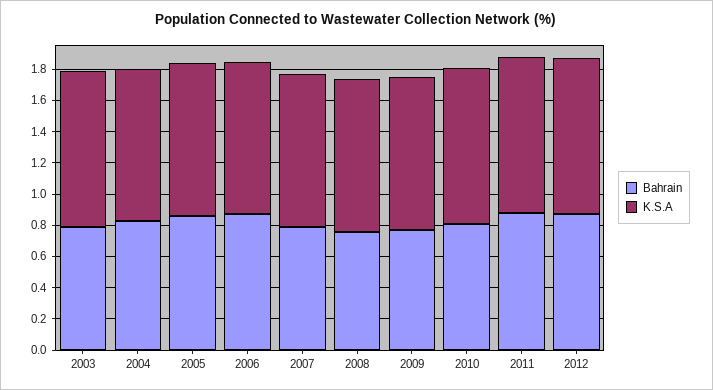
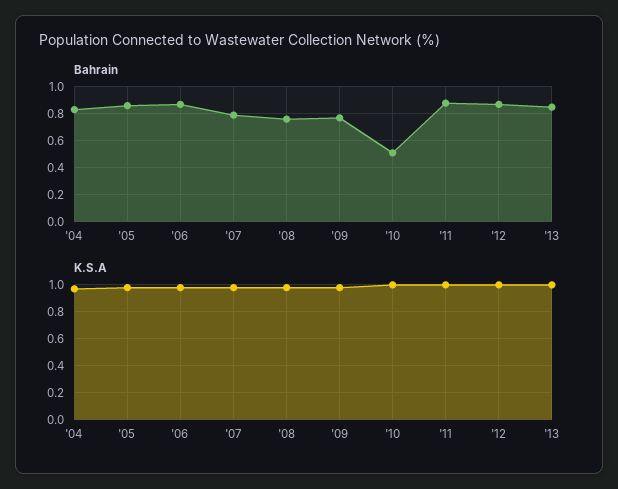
Bahrain, 2003: 0.8 -> none
K.S.A, 2003: 1 -> none
Bahrain, 2010: 0.8 -> 0.5
Bahrain, '13: none -> 0.85
K.S.A, '13: none -> 1

